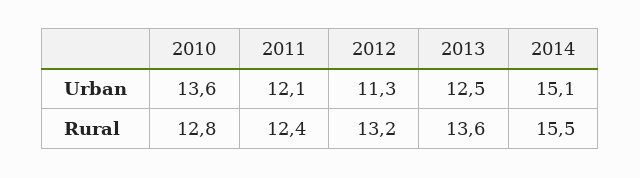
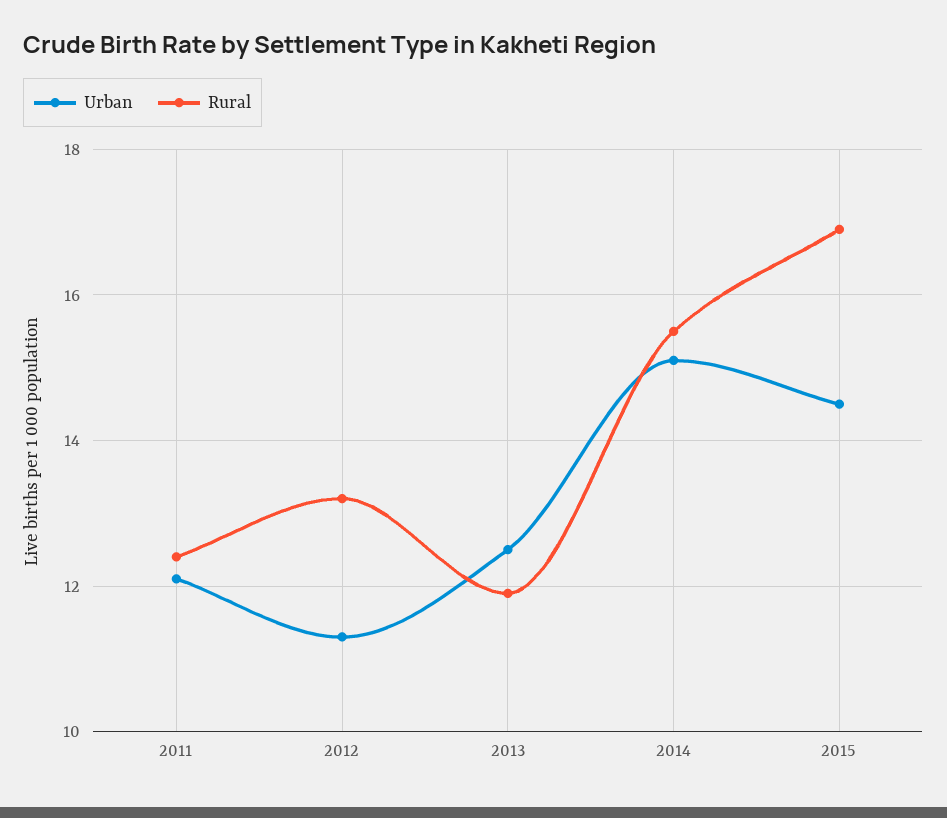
Urban, 2010: 13.6 -> none
Rural, 2010: 12.8 -> none
Rural, 2013: 13.6 -> 12
Urban, 2015: none -> 14.5
Rural, 2015: none -> 17

